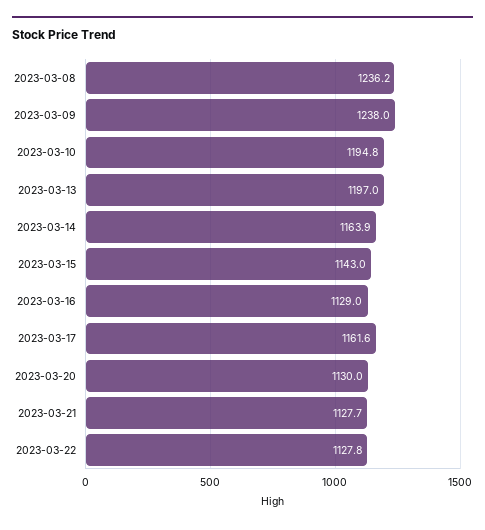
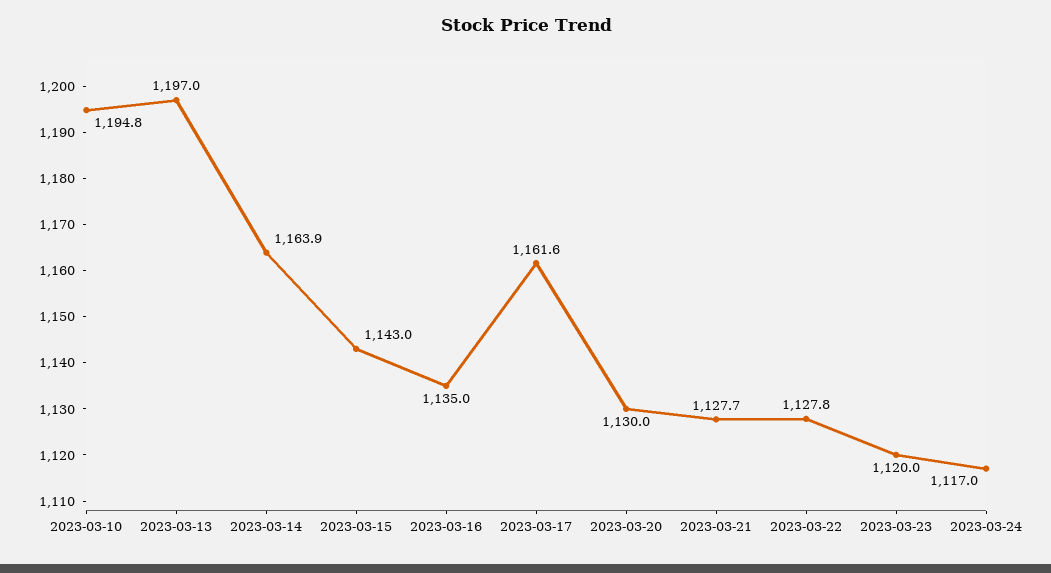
2023-03-08: 1236.2 -> none
2023-03-09: 1238 -> none
2023-03-16: 1129 -> 1135
2023-03-23: none -> 1120
2023-03-24: none -> 1117

